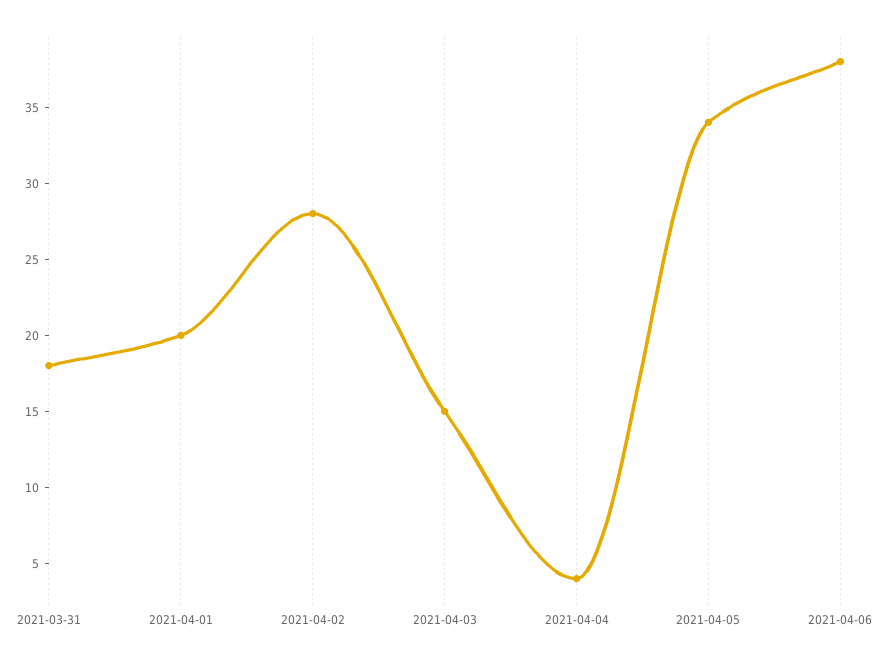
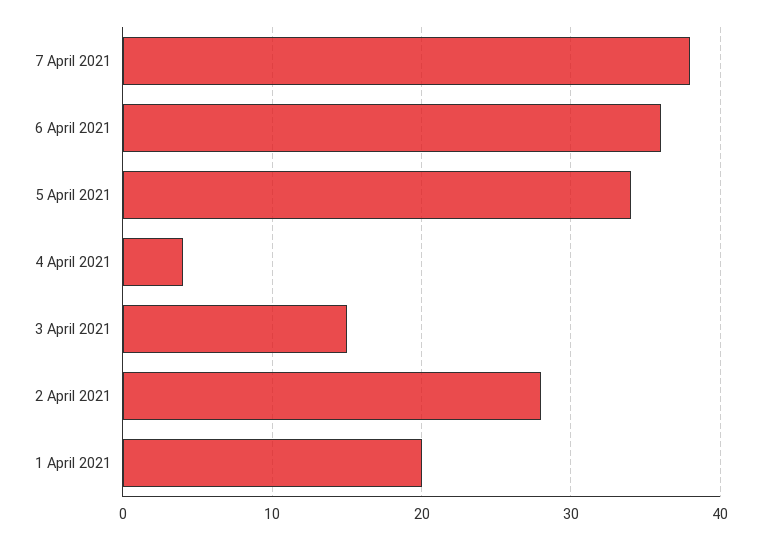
2021-03-31: 18 -> none
2021-04-06: 38 -> 36
7 April 2021: none -> 38

